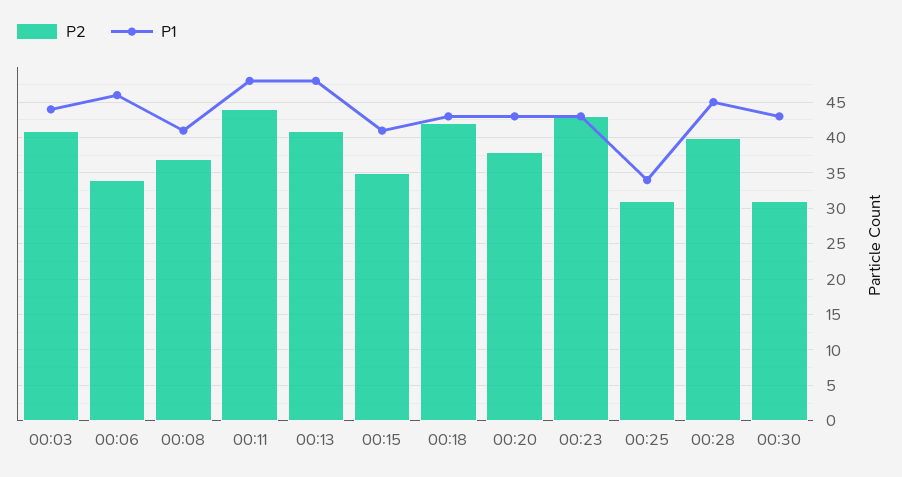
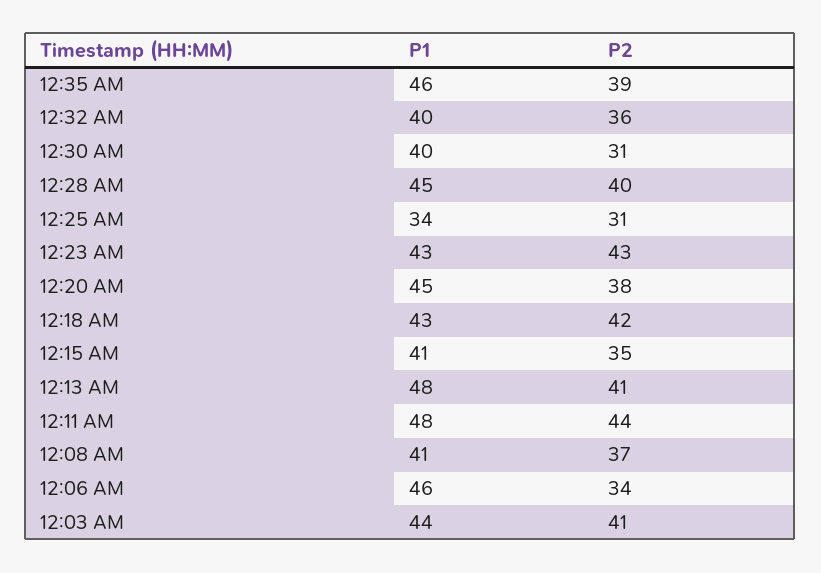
P1, 00:20: 43 -> 45
P1, 00:30: 43 -> 40
P1, 12:35 AM: none -> 46
P2, 12:35 AM: none -> 39
P1, 12:32 AM: none -> 40
P2, 12:32 AM: none -> 36

